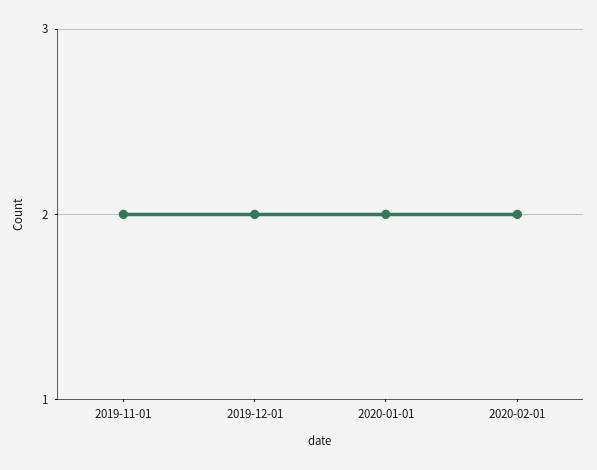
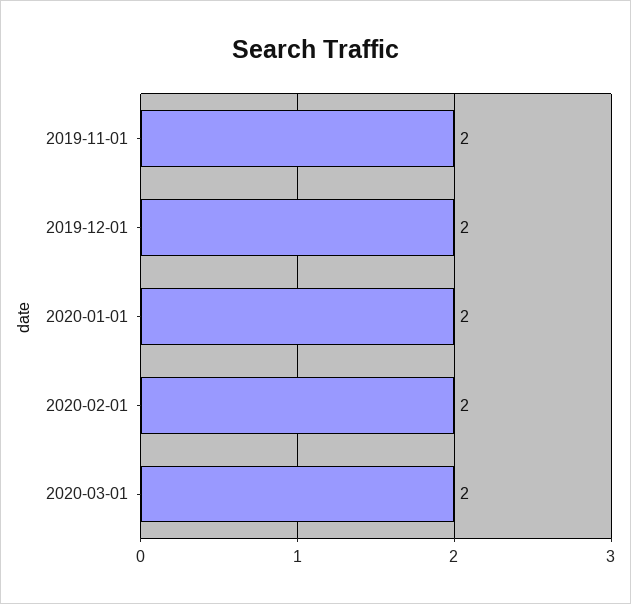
2020-03-01: none -> 2

